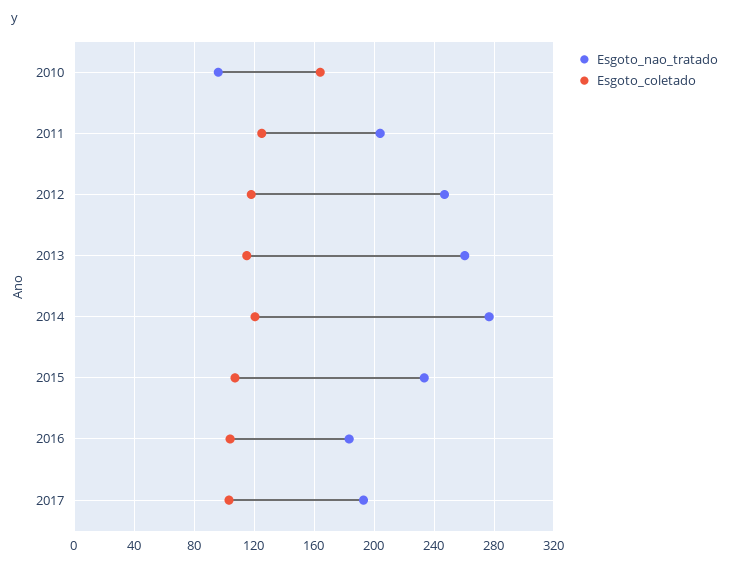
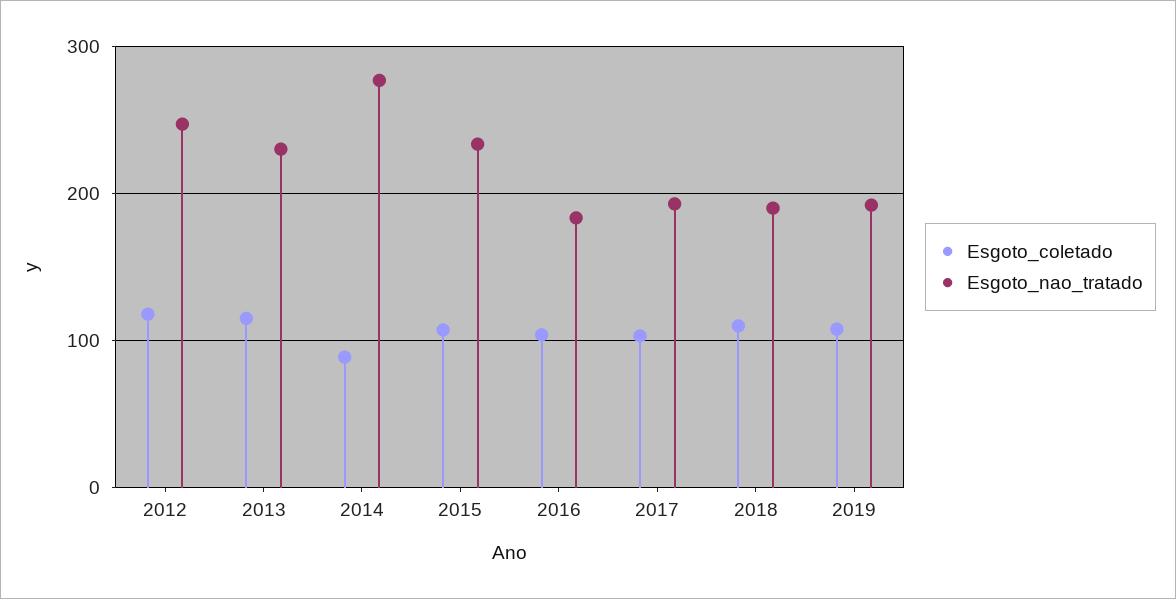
Esgoto_nao_tratado, 2010: 95 -> none
Esgoto_coletado, 2010: 165 -> none
Esgoto_nao_tratado, 2011: 205 -> none
Esgoto_coletado, 2011: 125 -> none
Esgoto_nao_tratado, 2013: 260 -> 230
Esgoto_coletado, 2014: 120 -> 90
Esgoto_coletado, 2018: none -> 110
Esgoto_nao_tratado, 2018: none -> 190
Esgoto_coletado, 2019: none -> 110
Esgoto_nao_tratado, 2019: none -> 190

